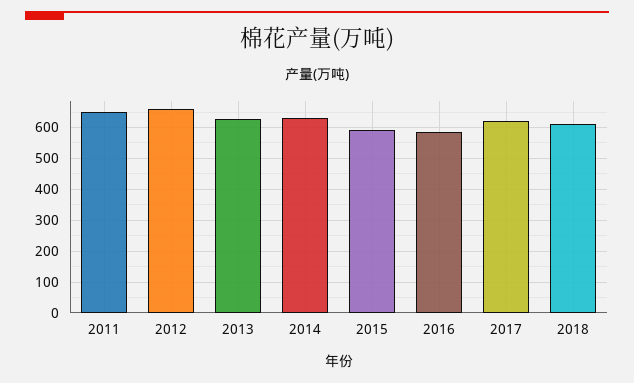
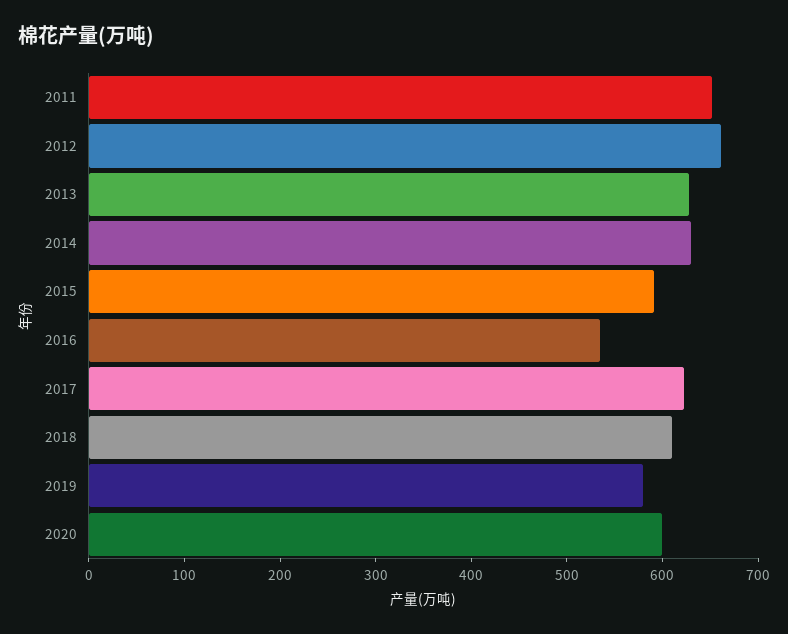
2016: 580 -> 540
2019: none -> 580
2020: none -> 600

